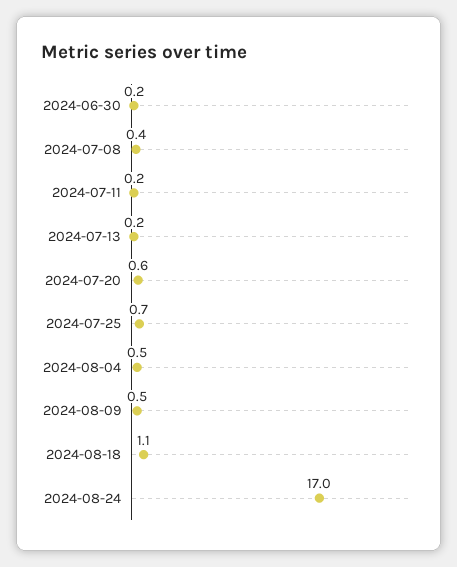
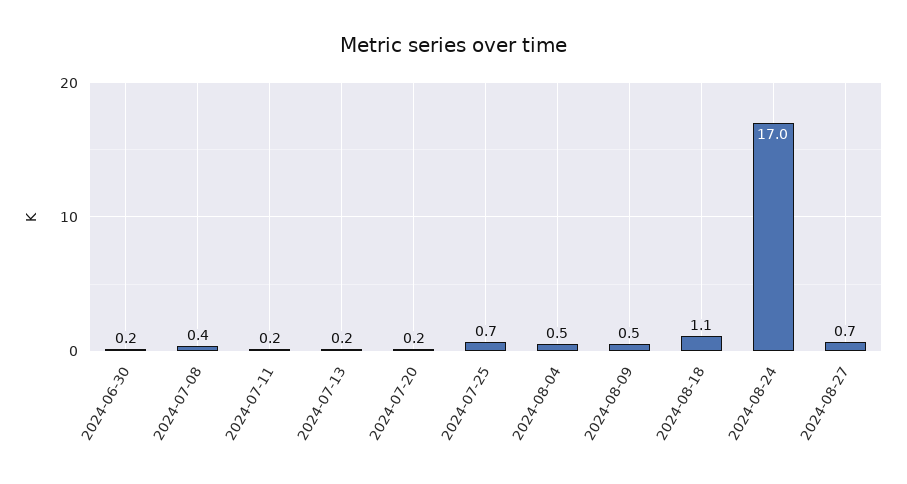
2024-07-20: 0.6 -> 0.2
2024-08-27: none -> 0.7

